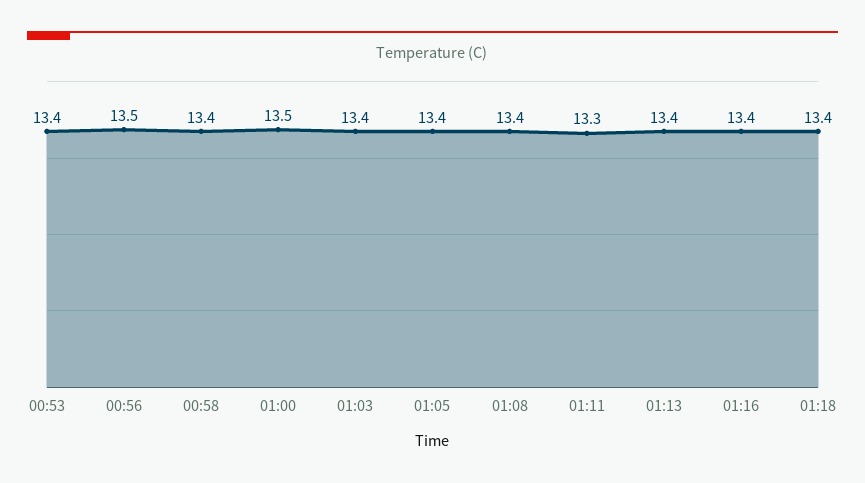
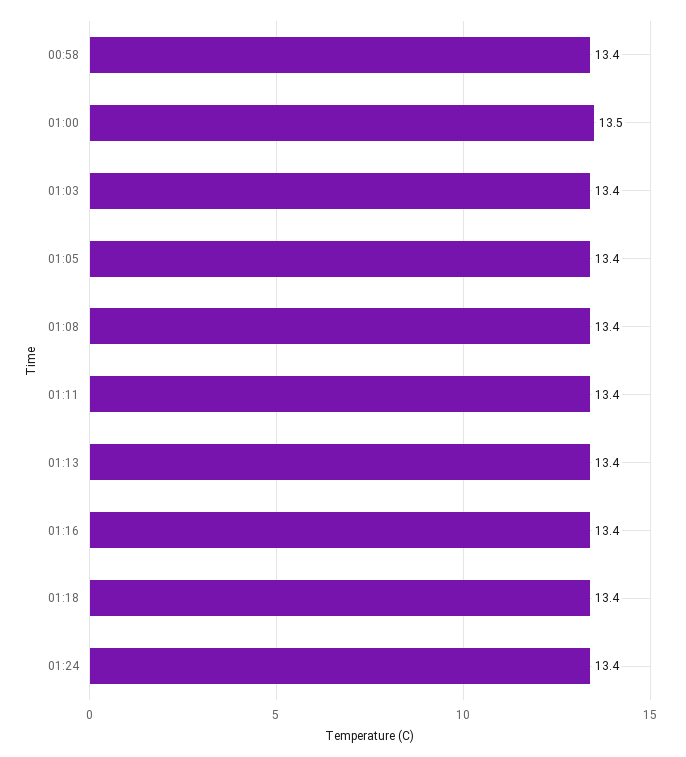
00:53: 13.4 -> none
00:56: 13.5 -> none
01:11: 13.3 -> 13.4
01:24: none -> 13.4

